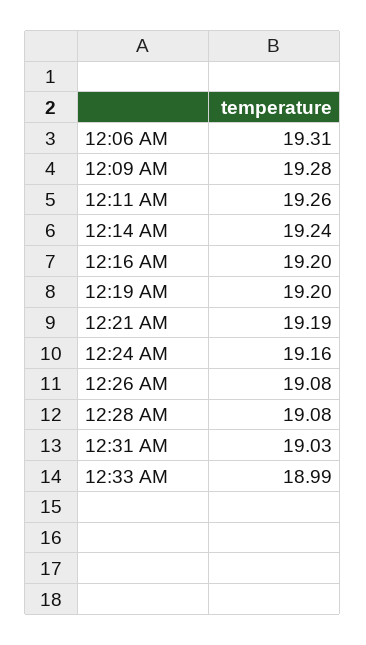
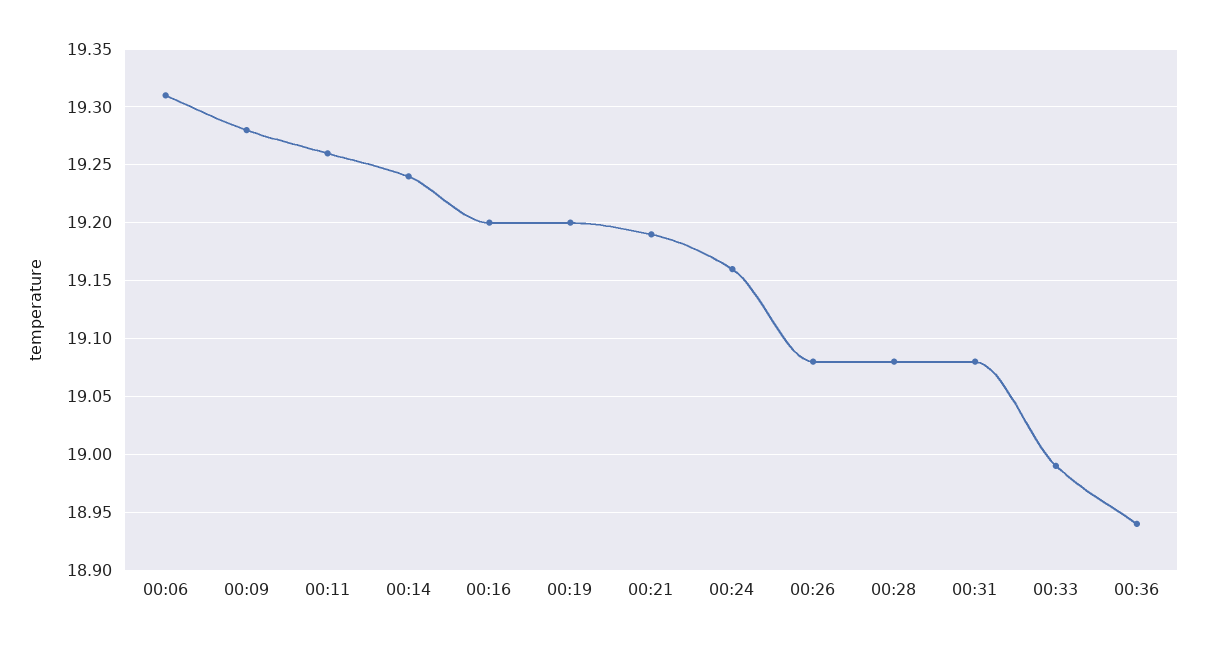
12:31 AM: 19.03 -> 19.08
00:36: none -> 18.94

